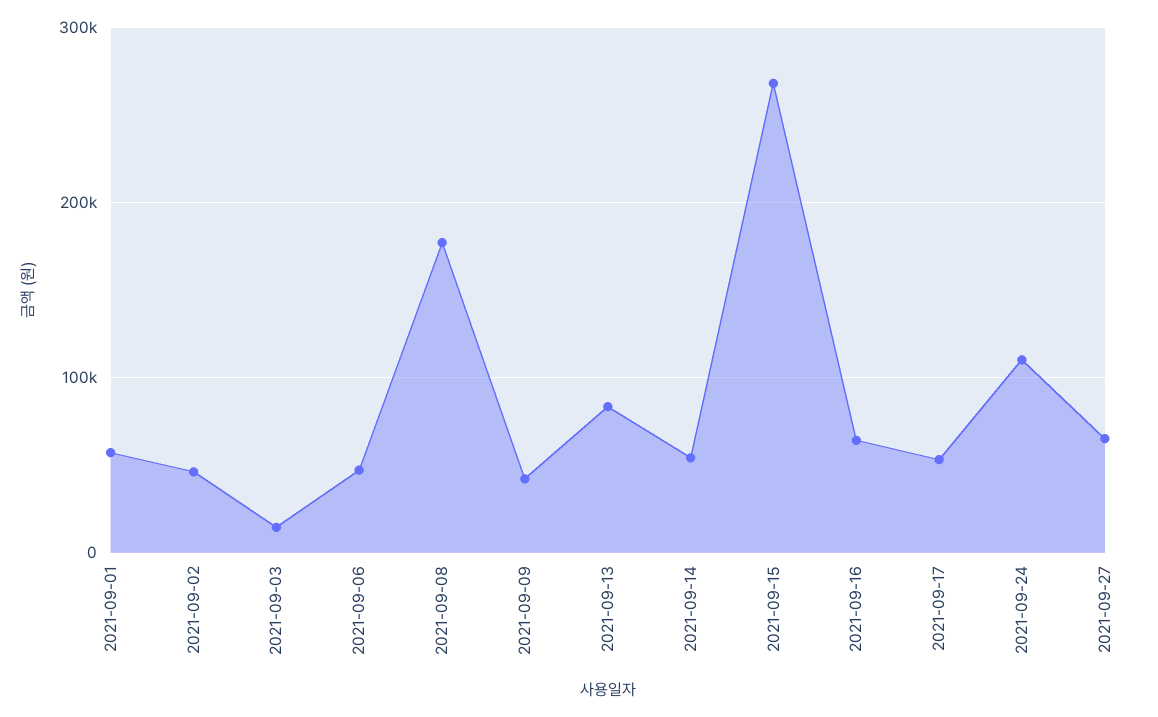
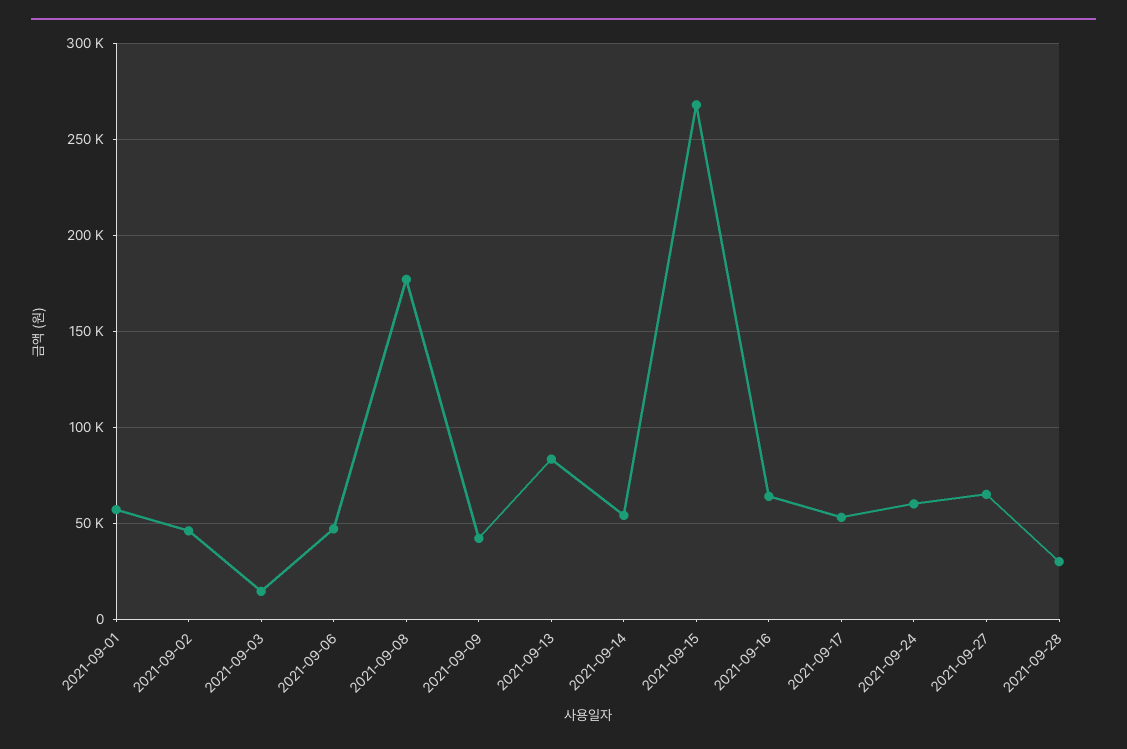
2021-09-24: 110000 -> 60000
2021-09-28: none -> 30000

